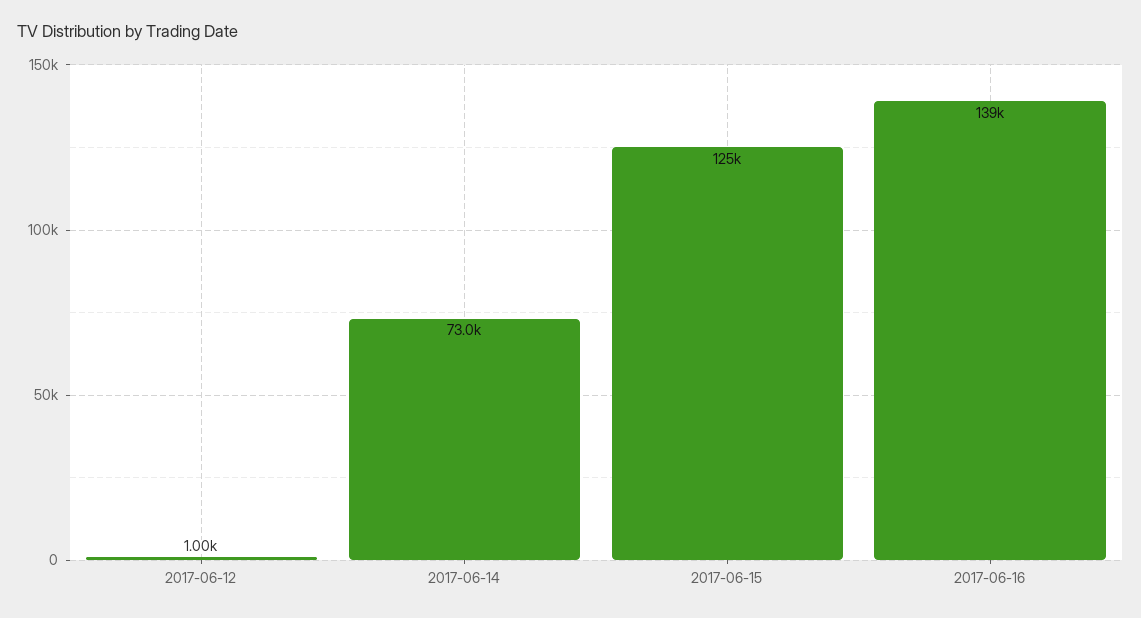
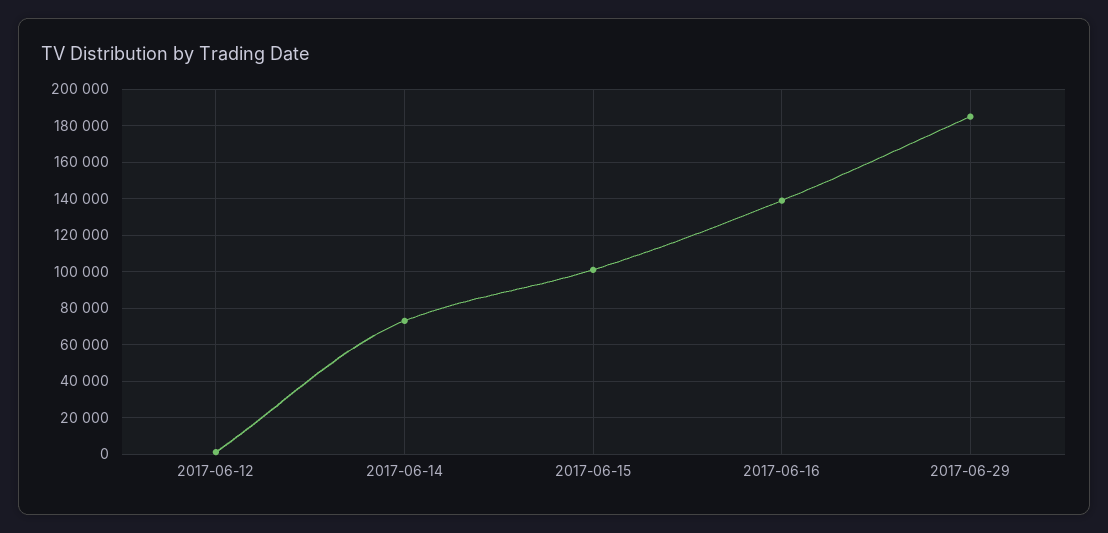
2017-06-15: 125000 -> 100000
2017-06-29: none -> 185000

